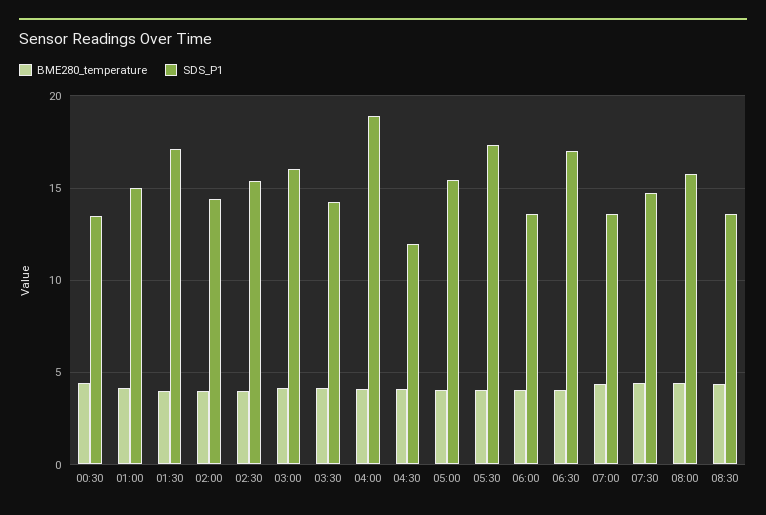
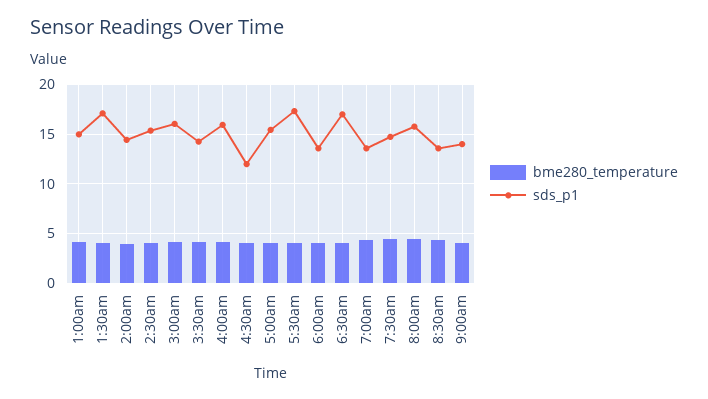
BME280_temperature, 00:30: 4.5 -> none
SDS_P1, 00:30: 13.5 -> none
SDS_P1, 04:00: 19 -> 16
BME280_temperature, 9:00am: none -> 4
SDS_P1, 9:00am: none -> 14

